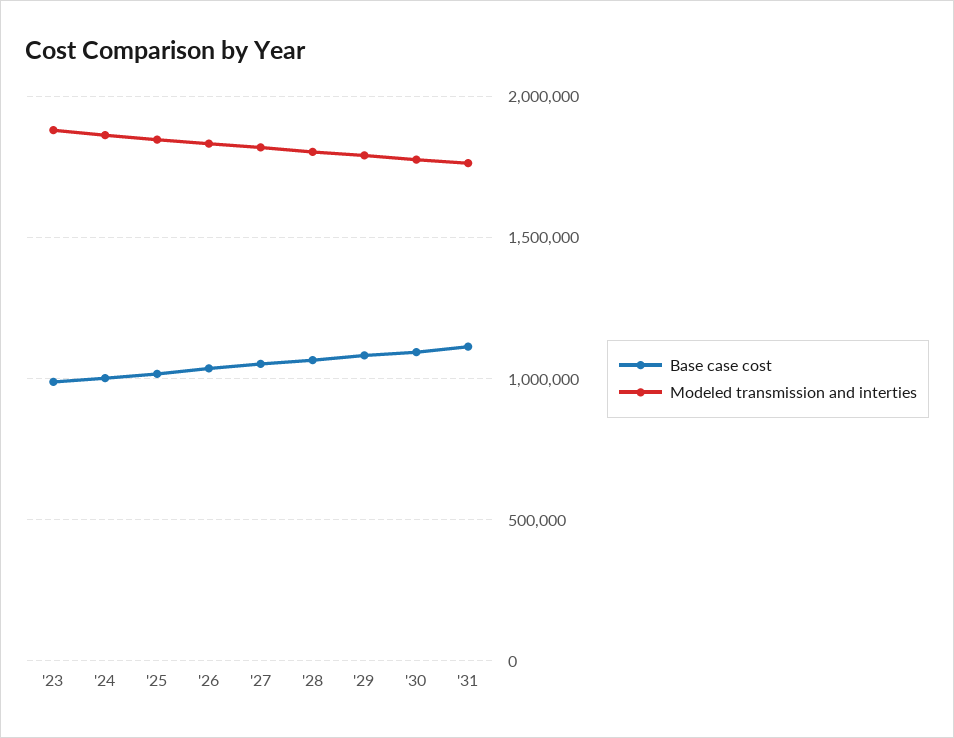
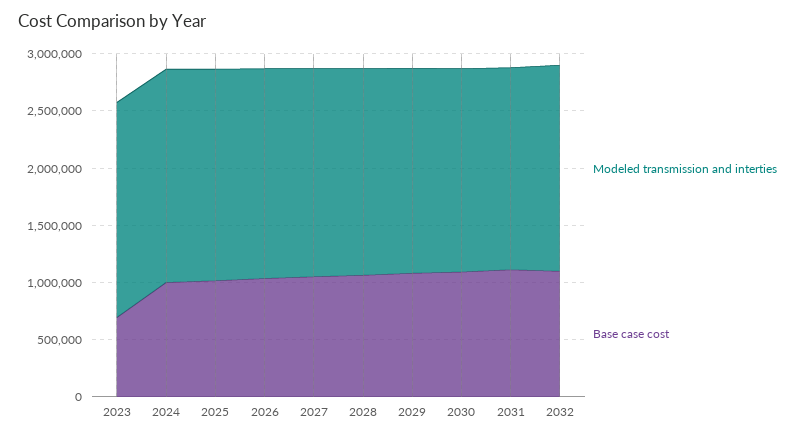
Base case cost, '23: 1000000 -> 700000
Modeled transmission and interties, 2032: none -> 1800000
Base case cost, 2032: none -> 1100000

